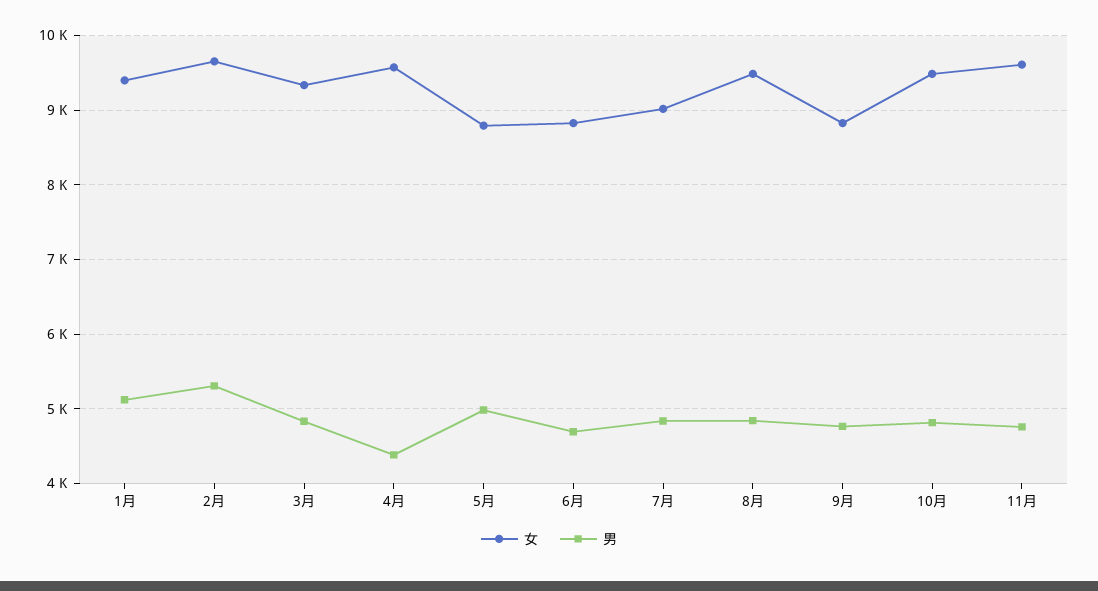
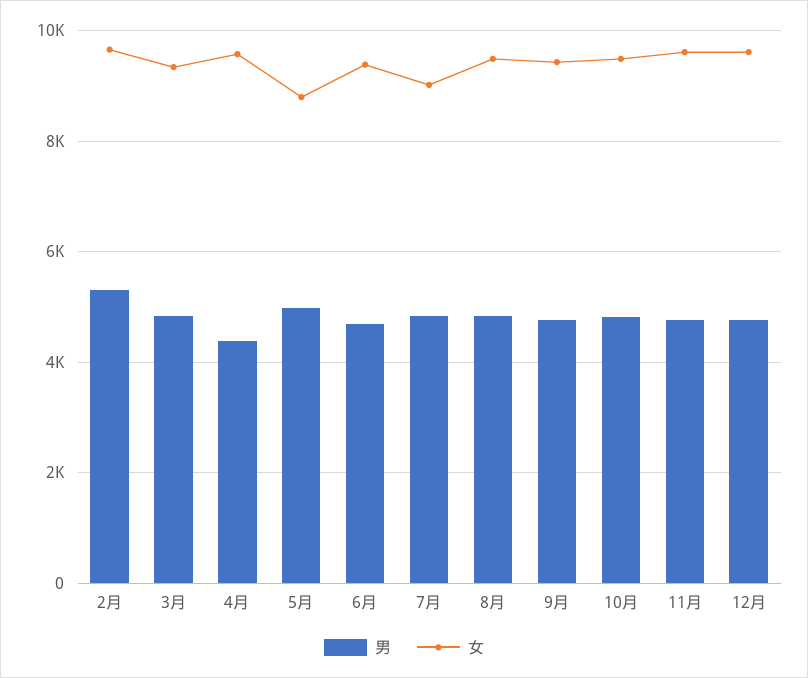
女, 1月: 9400 -> none
男, 1月: 5100 -> none
女, 6月: 8800 -> 9400
女, 9月: 8800 -> 9400
男, 12月: none -> 4800
女, 12月: none -> 9600

